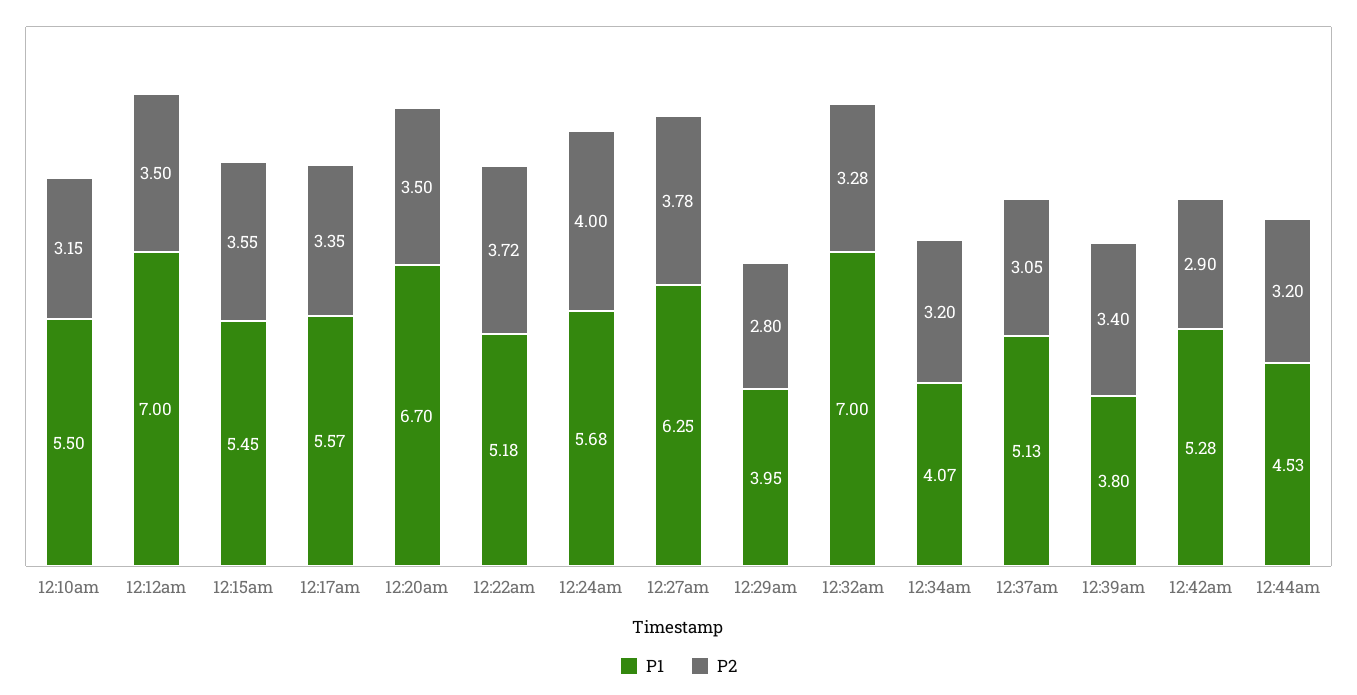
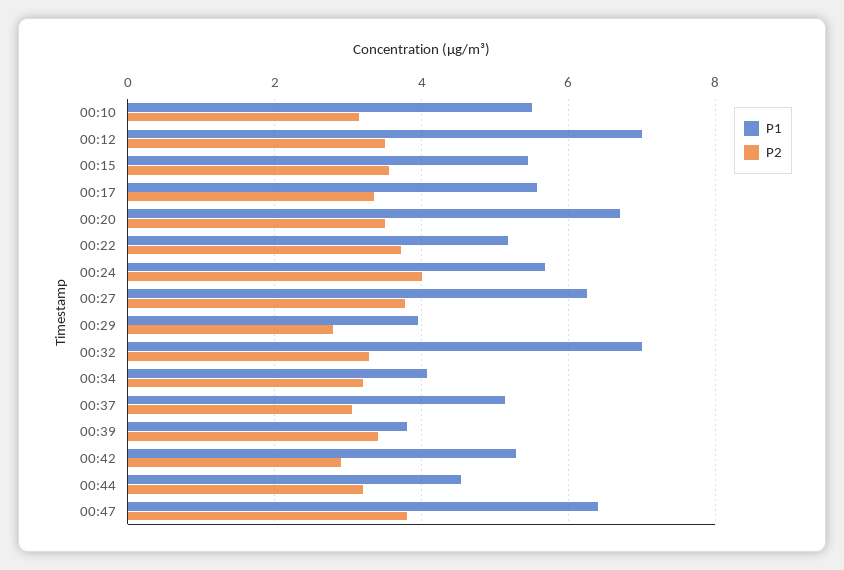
P1, 00:47: none -> 6.4
P2, 00:47: none -> 3.8

